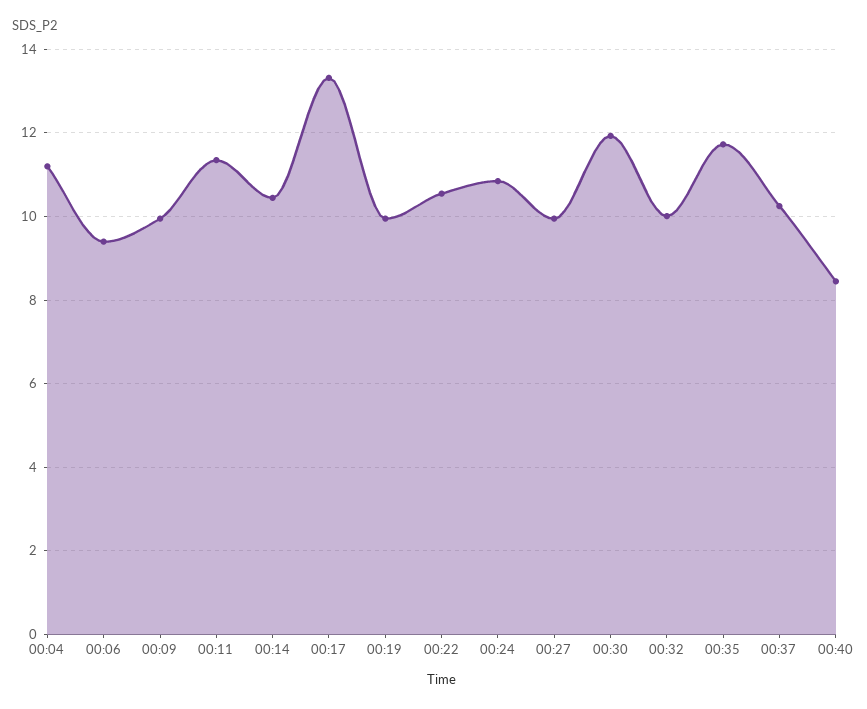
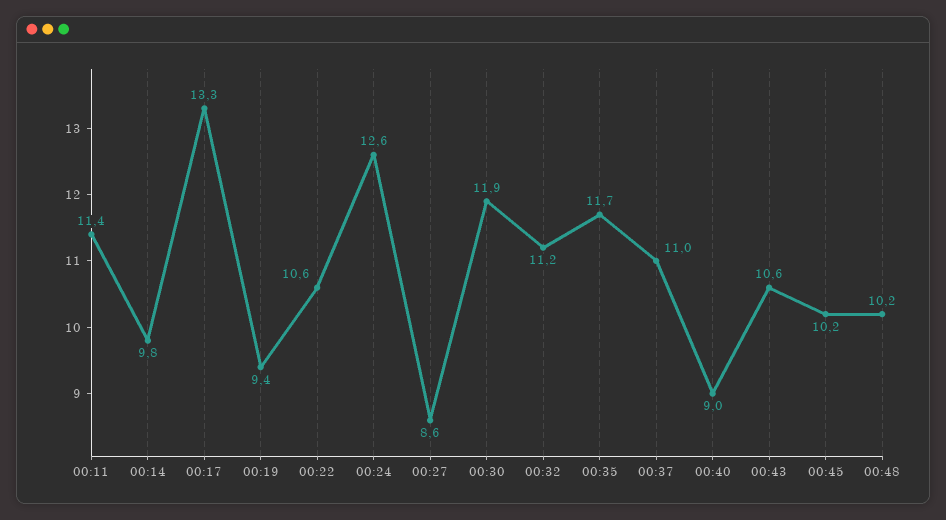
00:04: 11.2 -> none
00:06: 9.4 -> none
00:09: 10 -> none
00:14: 10.4 -> 9.8
00:19: 10 -> 9.4
00:24: 10.8 -> 12.6
00:27: 10 -> 8.6
00:32: 10 -> 11.2
00:37: 10.2 -> 11
00:40: 8.4 -> 9
00:43: none -> 10.6
00:45: none -> 10.2
00:48: none -> 10.2

